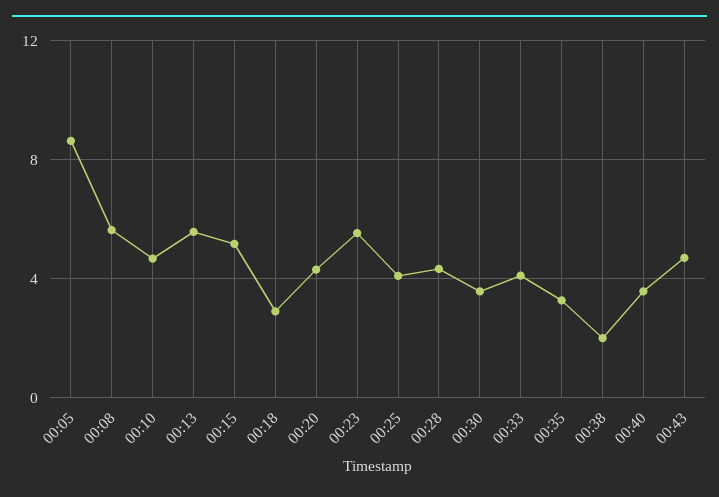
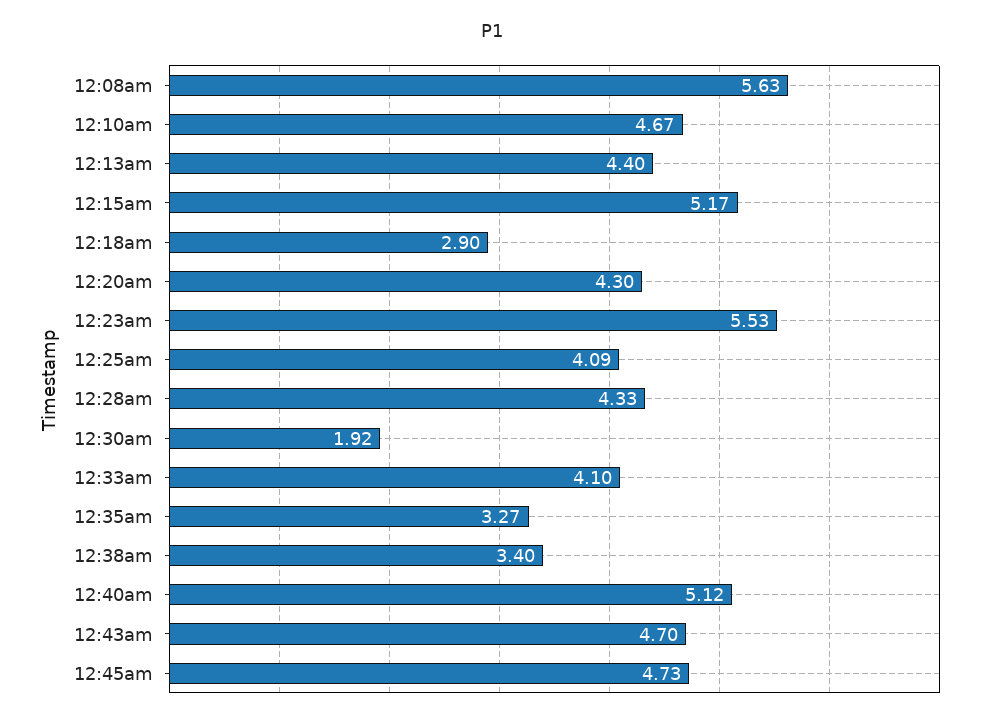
00:05: 8.5 -> none
00:13: 5.5 -> 4.4
00:30: 3.5 -> 1.92
00:38: 2 -> 3.4
00:40: 3.5 -> 5.12
12:45am: none -> 4.73

